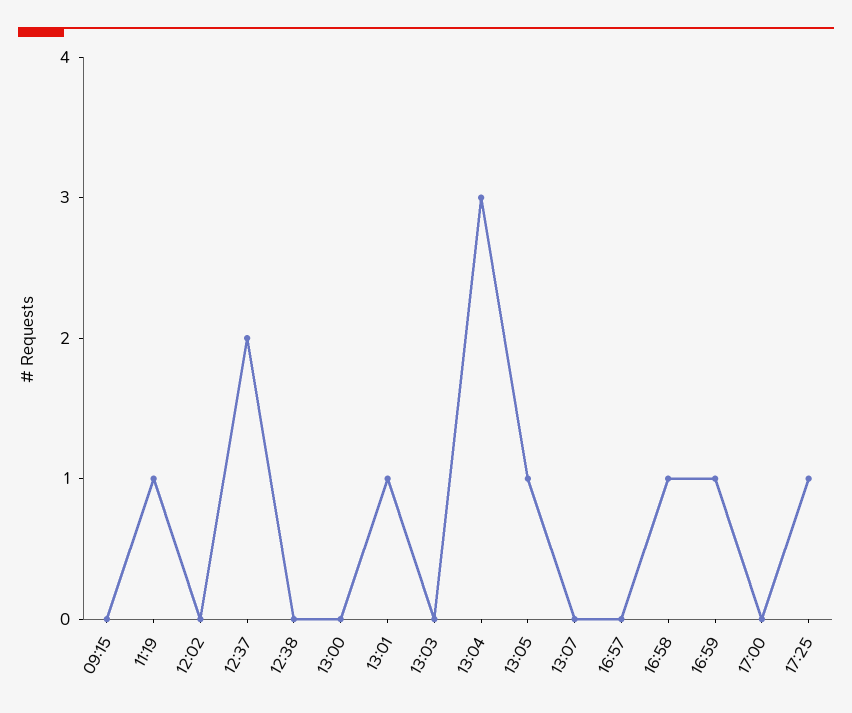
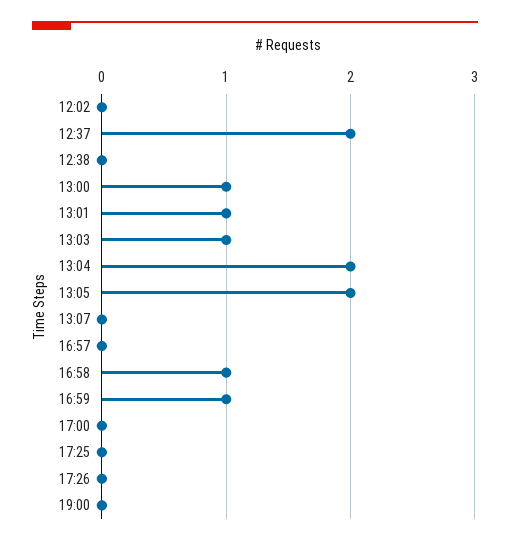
09:15: 0 -> none
11:19: 1 -> none
13:00: 0 -> 1
13:03: 0 -> 1
13:04: 3 -> 2
13:05: 1 -> 2
17:25: 1 -> 0
17:26: none -> 0
19:00: none -> 0

